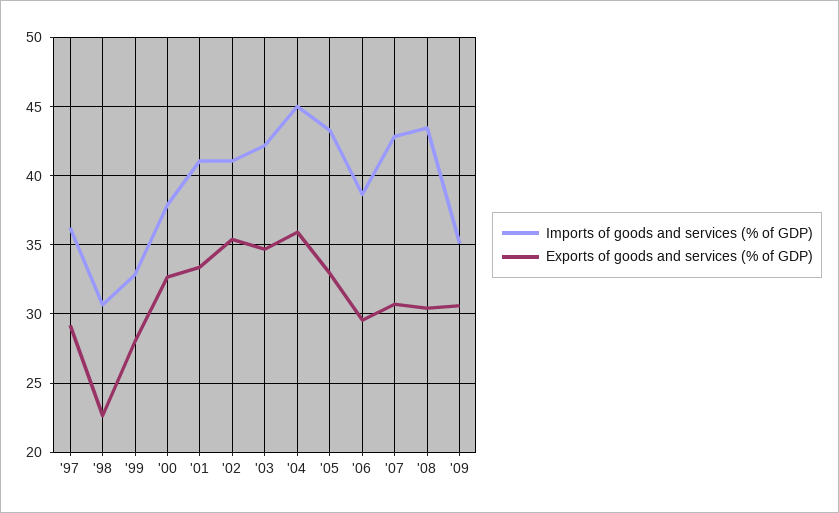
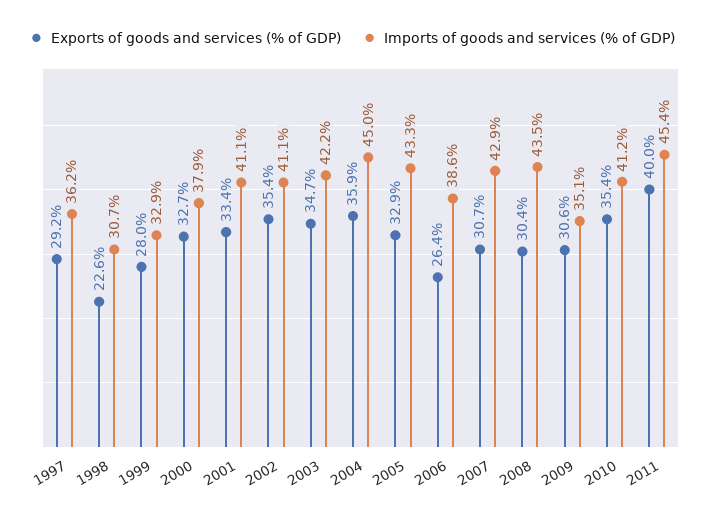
Exports of goods and services (% of GDP), '06: 29.5 -> 26.4
Exports of goods and services (% of GDP), 2010: none -> 35.4
Imports of goods and services (% of GDP), 2010: none -> 41.2
Exports of goods and services (% of GDP), 2011: none -> 40
Imports of goods and services (% of GDP), 2011: none -> 45.4

